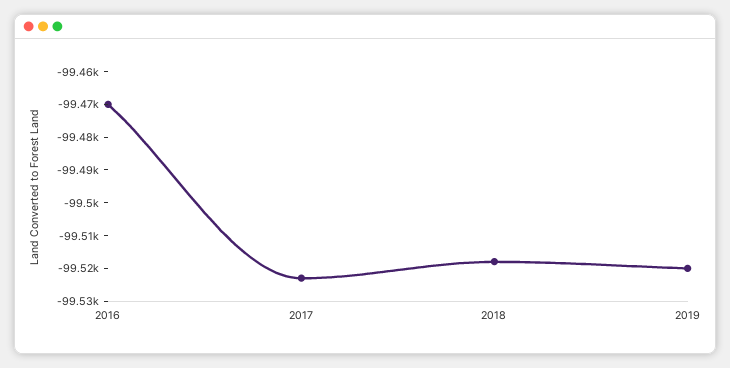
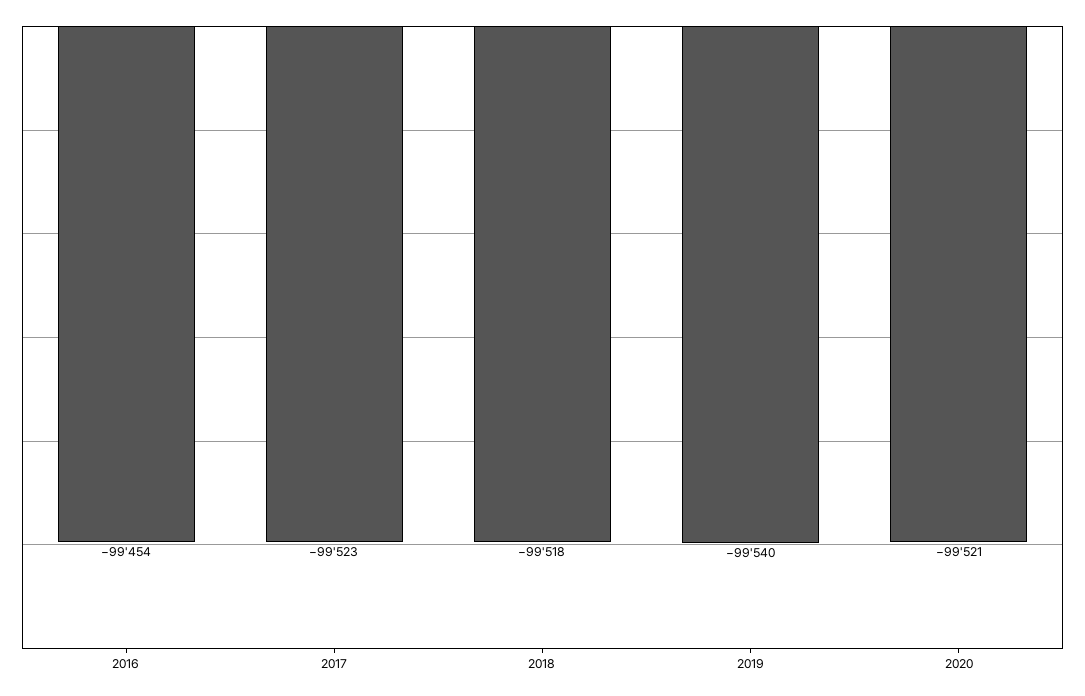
2016: -99470 -> -99454
2019: -99520 -> -99540
2020: none -> -99521

